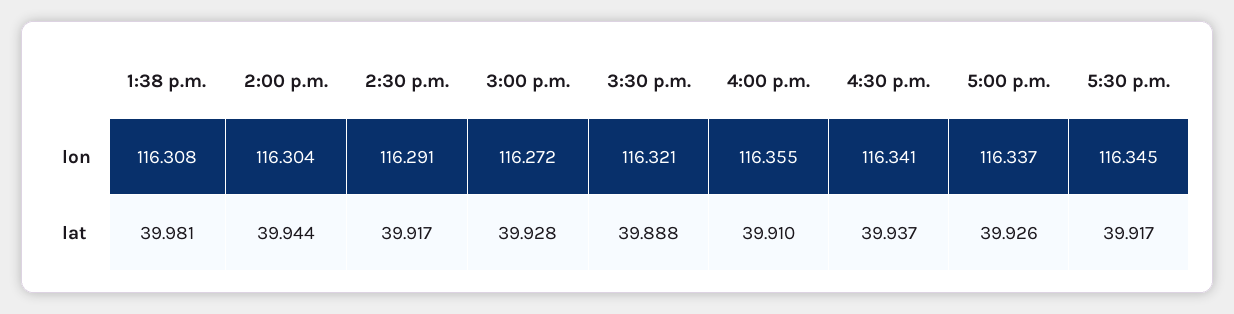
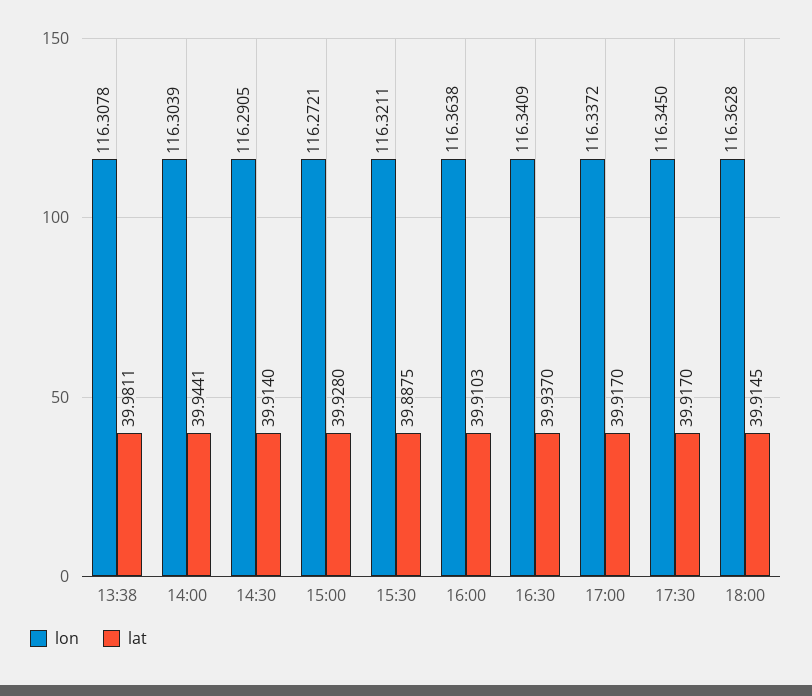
lon, 4:00 p.m.: 116.355 -> 116.3638
lat, 2:30 p.m.: 39.917 -> 39.914
lat, 5:00 p.m.: 39.926 -> 39.917
lon, 18:00: none -> 116.3628
lat, 18:00: none -> 39.9145

